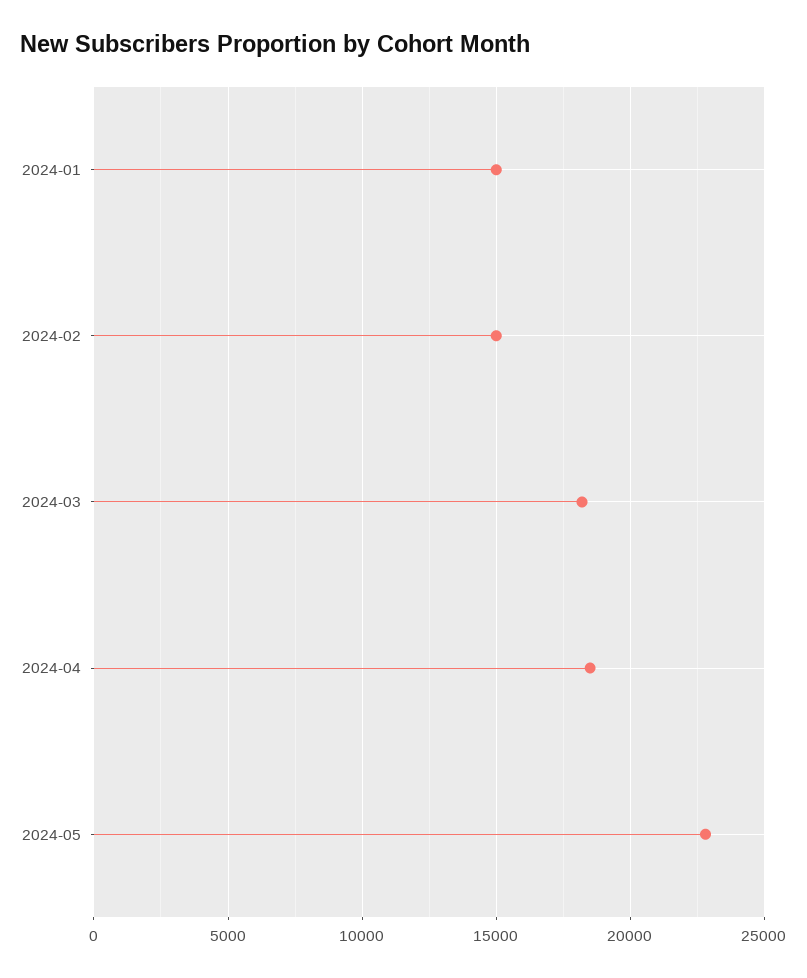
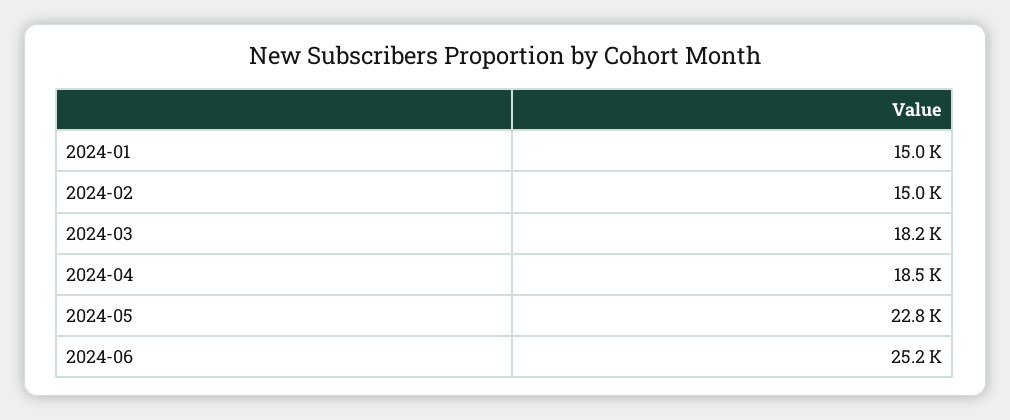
2024-06: none -> 25200

